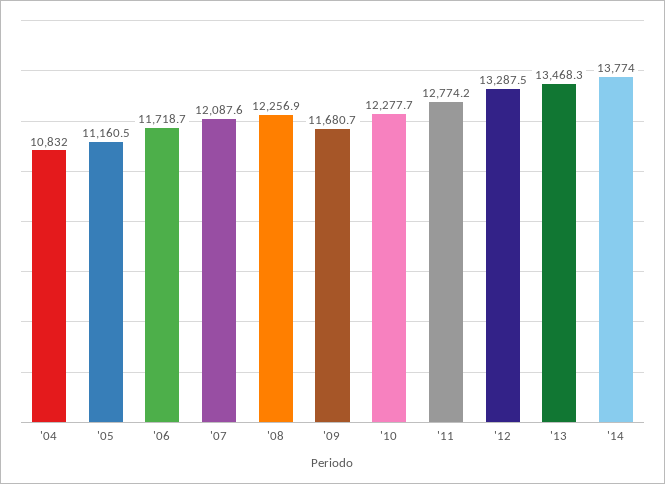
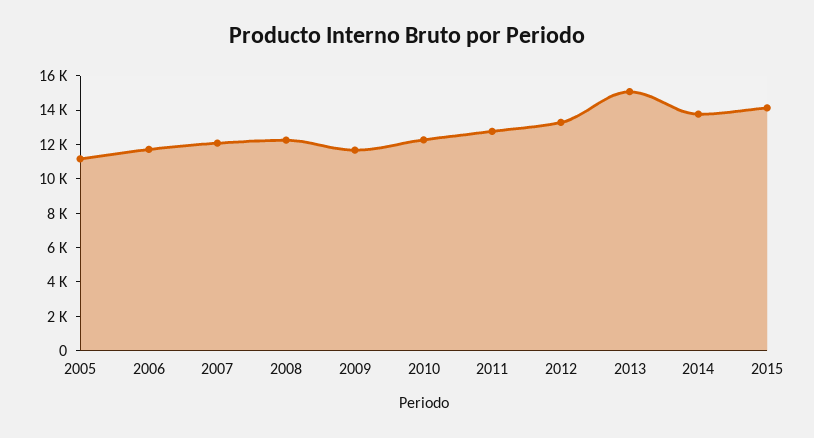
'04: 10832 -> none
'13: 13468.3 -> 15000
2015: none -> 14000

